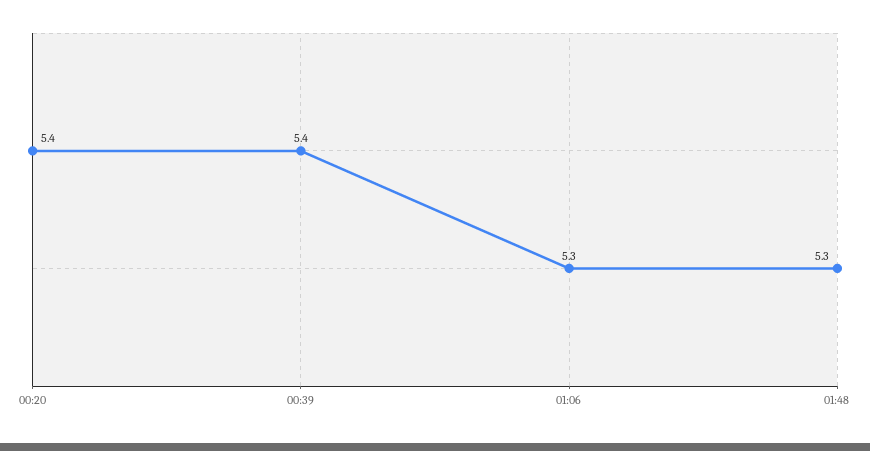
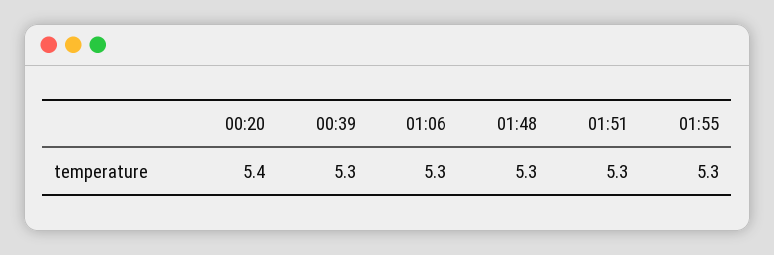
00:39: 5.4 -> 5.3
01:51: none -> 5.3
01:55: none -> 5.3

